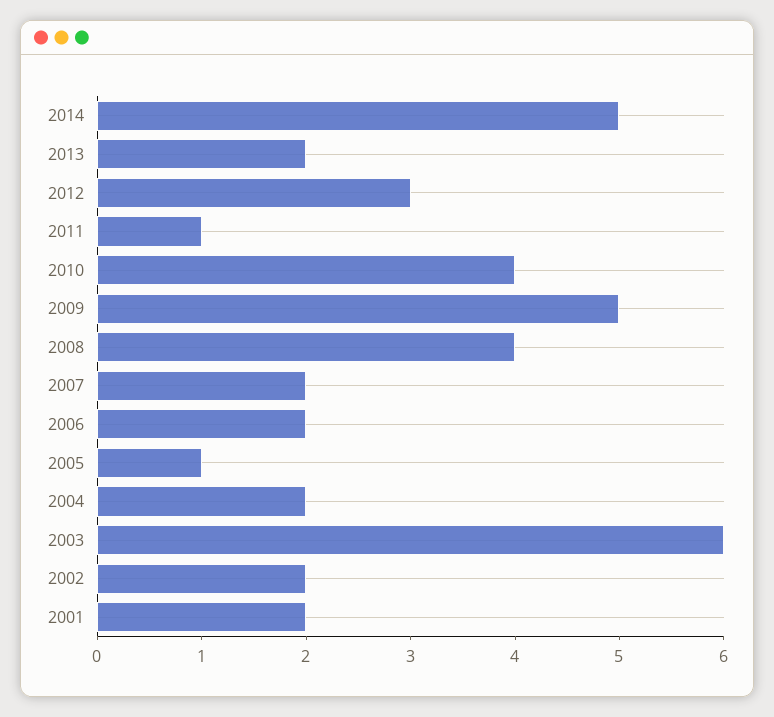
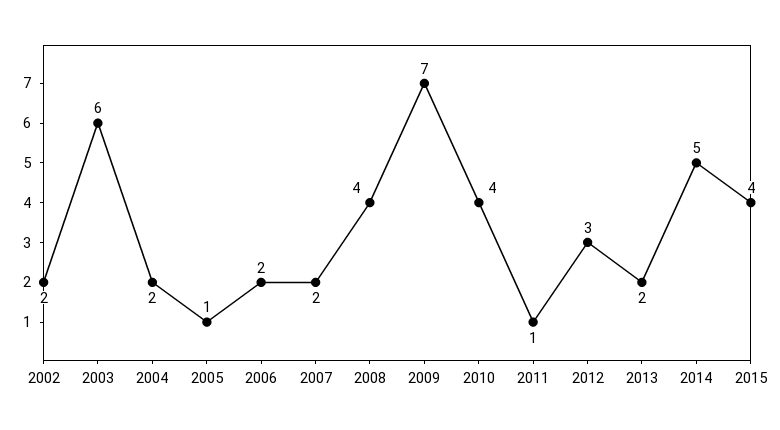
2009: 5 -> 7
2001: 2 -> none
2015: none -> 4

